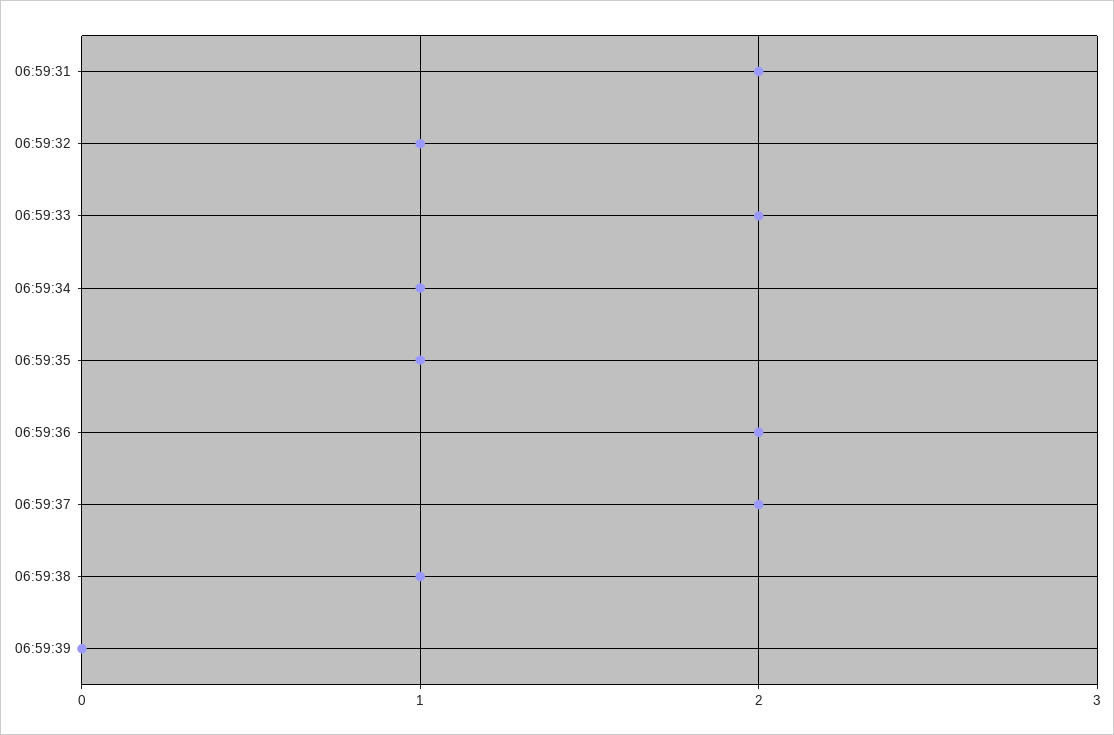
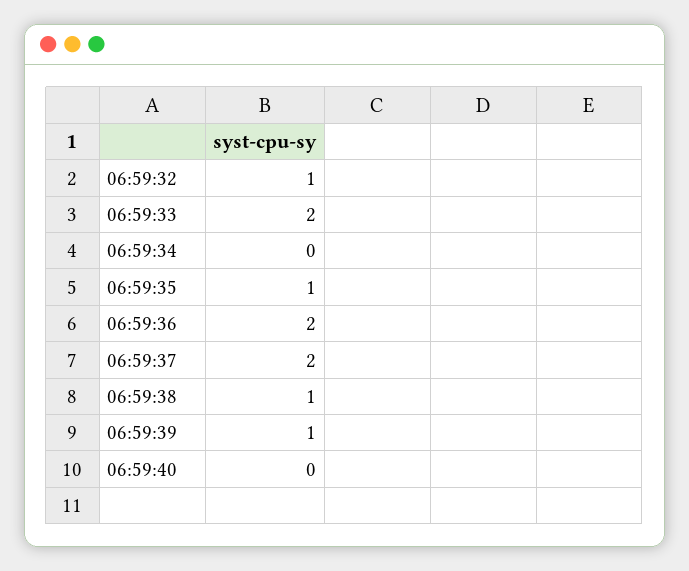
06:59:31: 2 -> none
06:59:34: 1 -> 0
06:59:39: 0 -> 1
06:59:40: none -> 0

